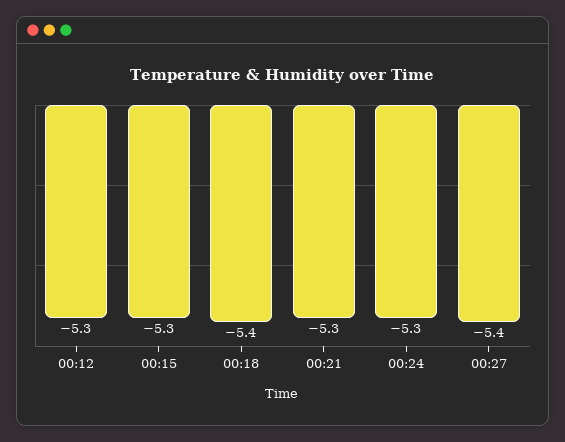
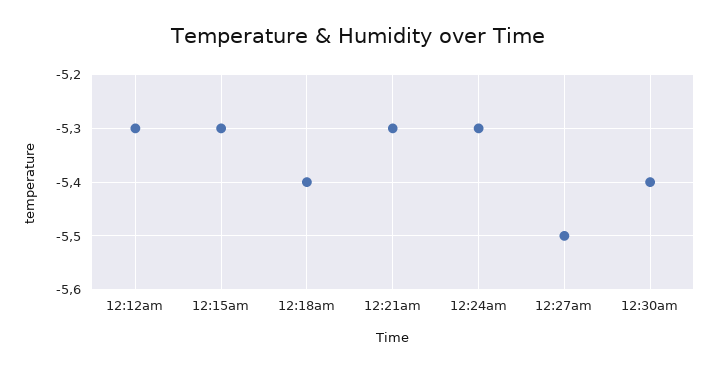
00:27: -5.4 -> -5.5
12:30am: none -> -5.4

